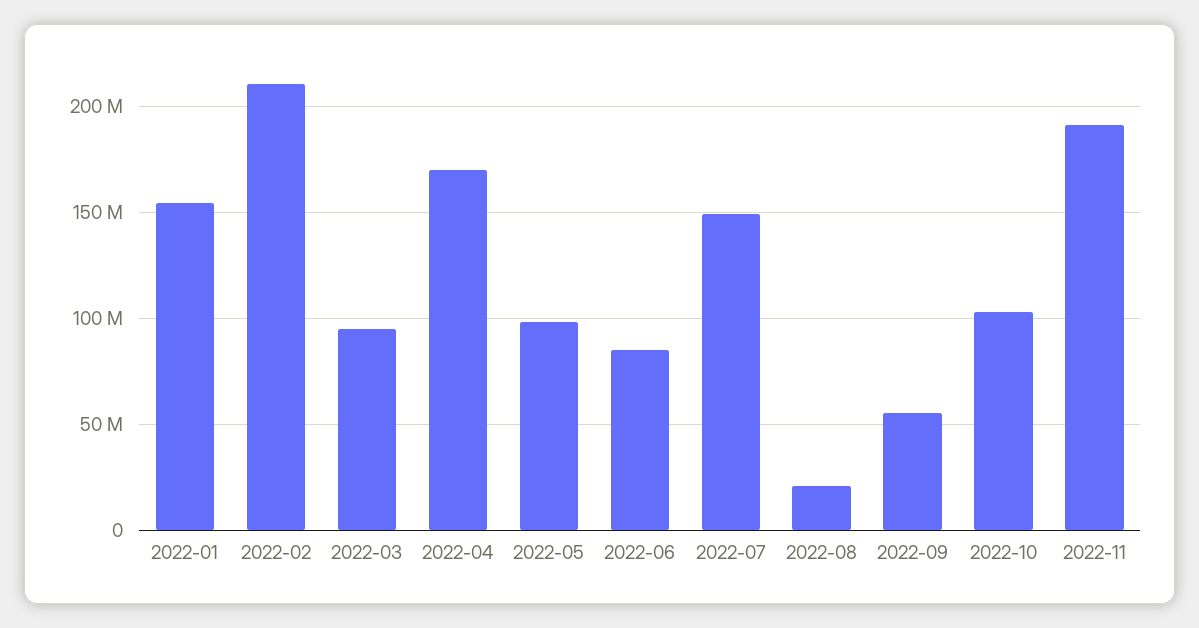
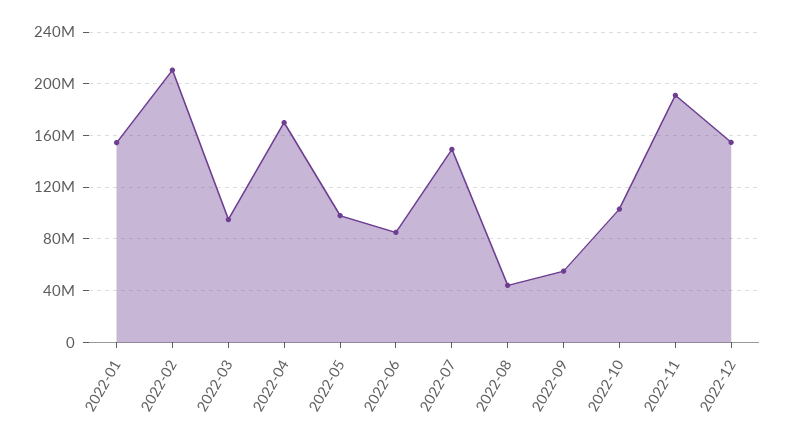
2022-08: 20000000 -> 45000000
2022-12: none -> 155000000

